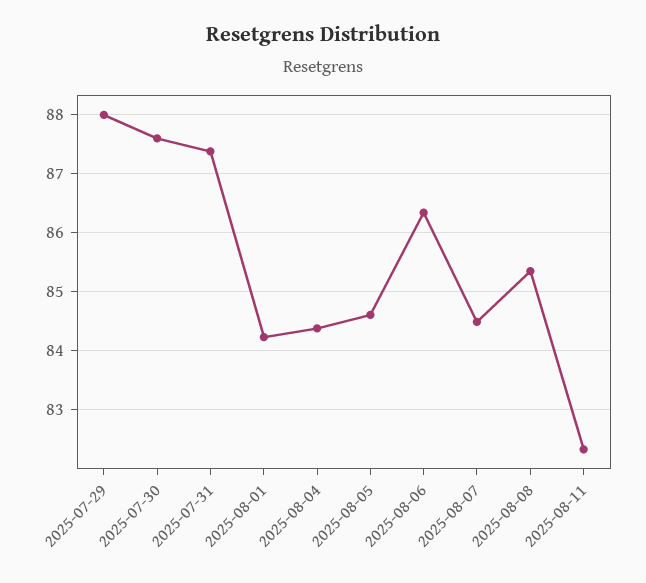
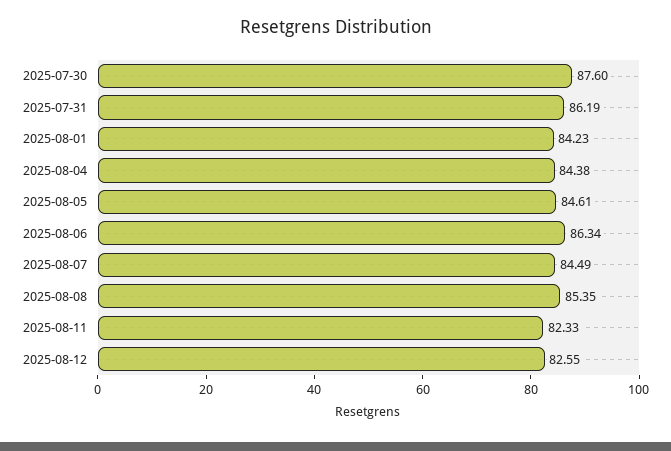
2025-07-29: 88 -> none
2025-07-31: 87.4 -> 86.19
2025-08-12: none -> 82.55

